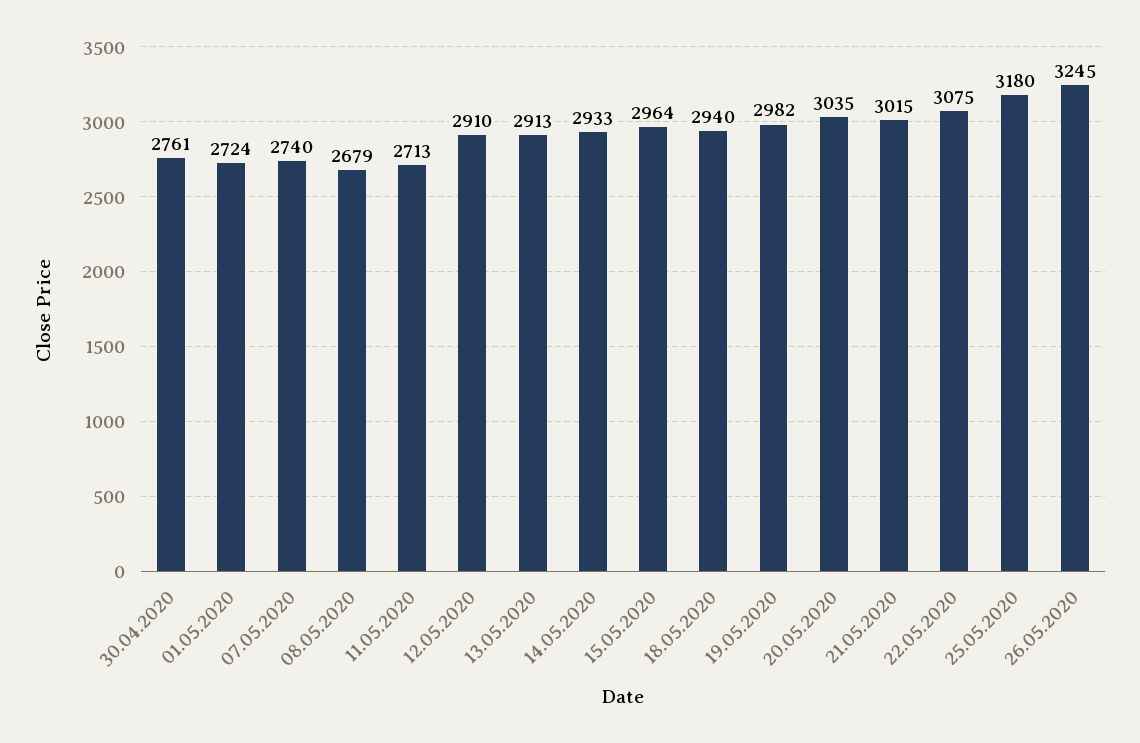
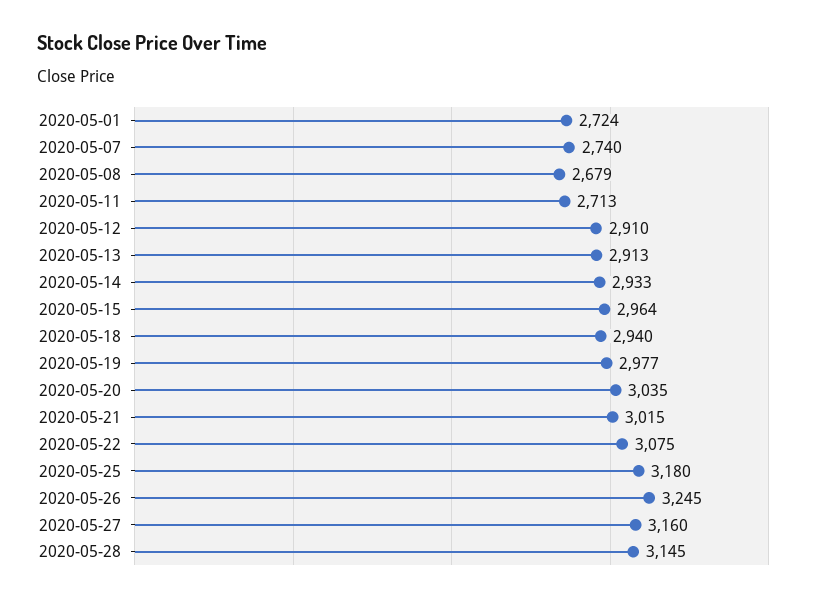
30.04.2020: 2761 -> none
19.05.2020: 2982 -> 2977
2020-05-27: none -> 3160
2020-05-28: none -> 3145

